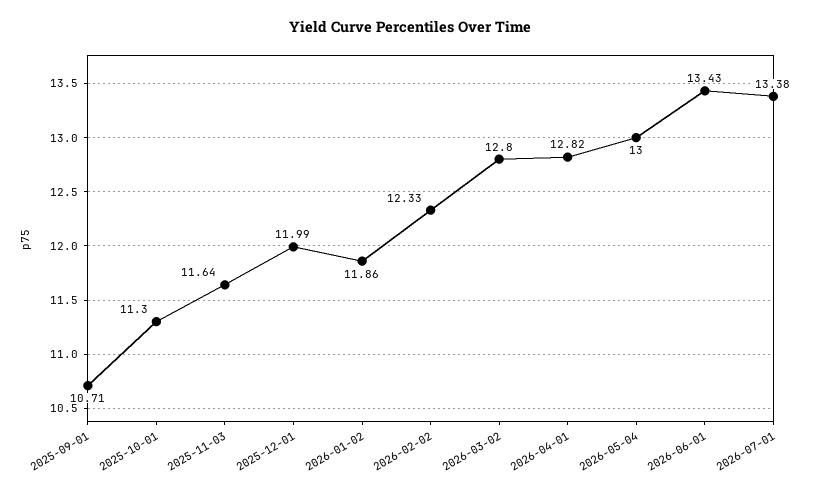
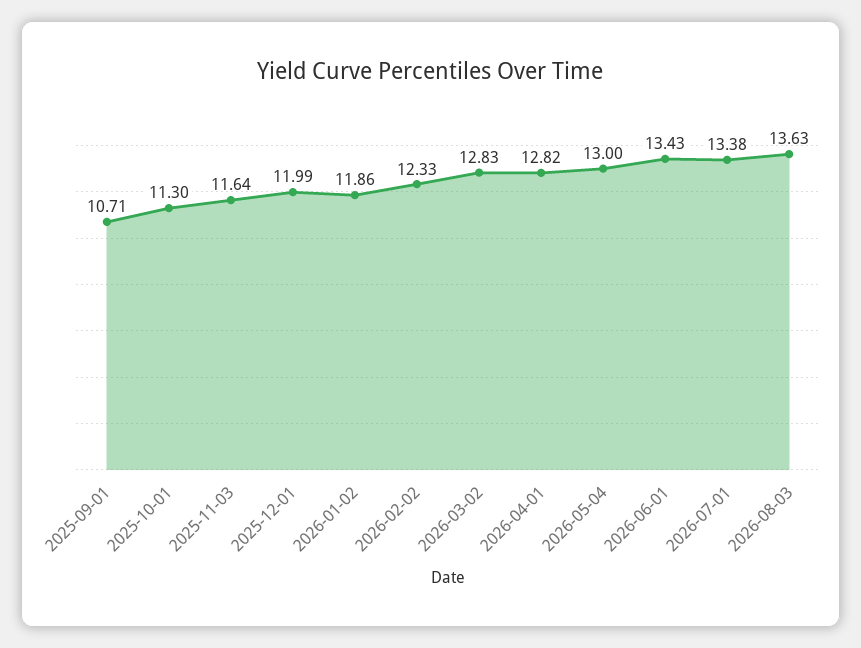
2026-03-02: 12.8 -> 12.83
2026-08-03: none -> 13.63

